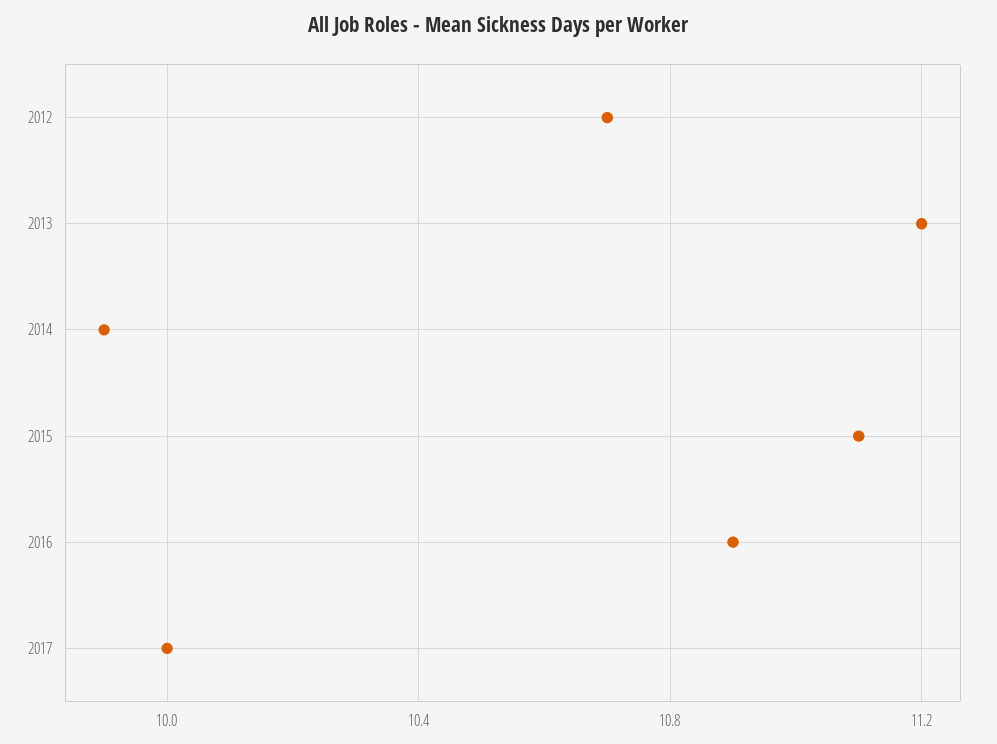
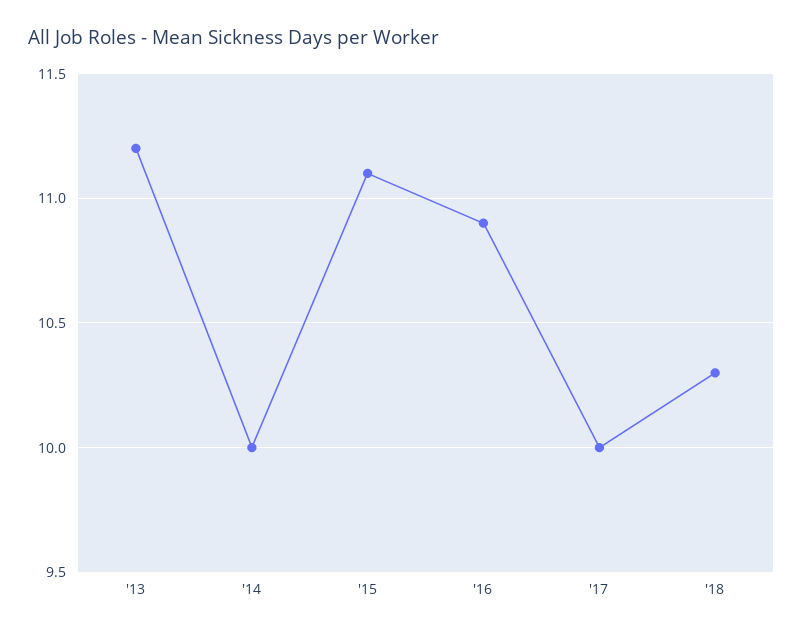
2012: 10.7 -> none
2014: 9.9 -> 10
'18: none -> 10.3

